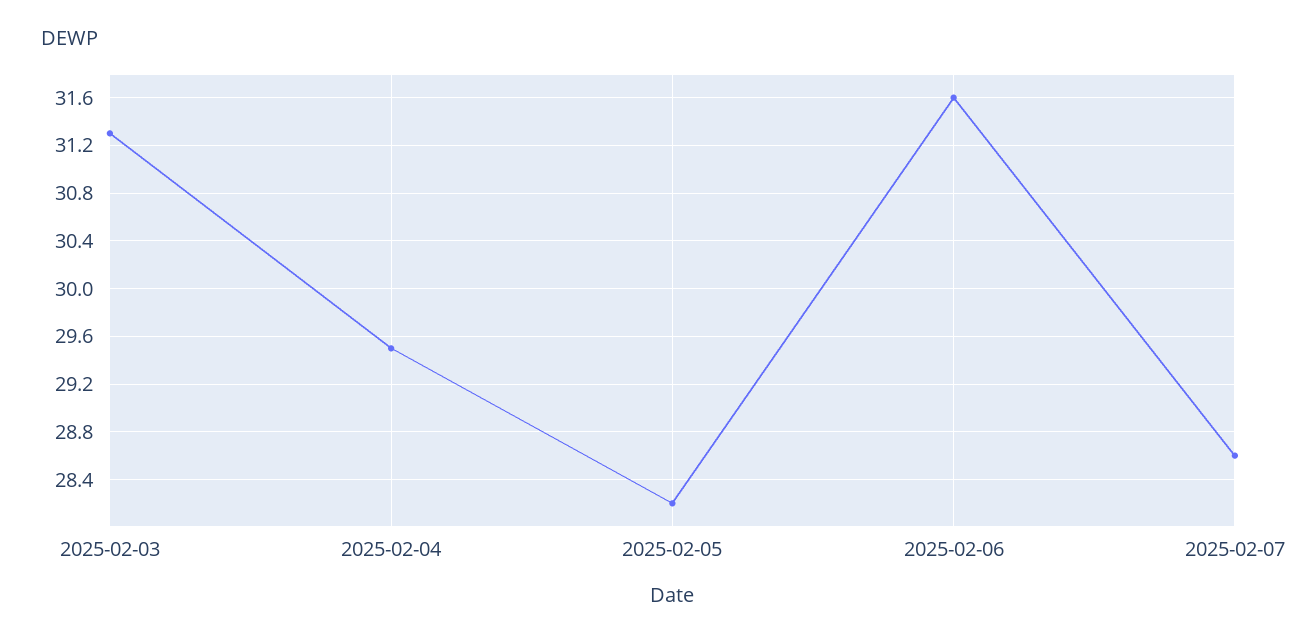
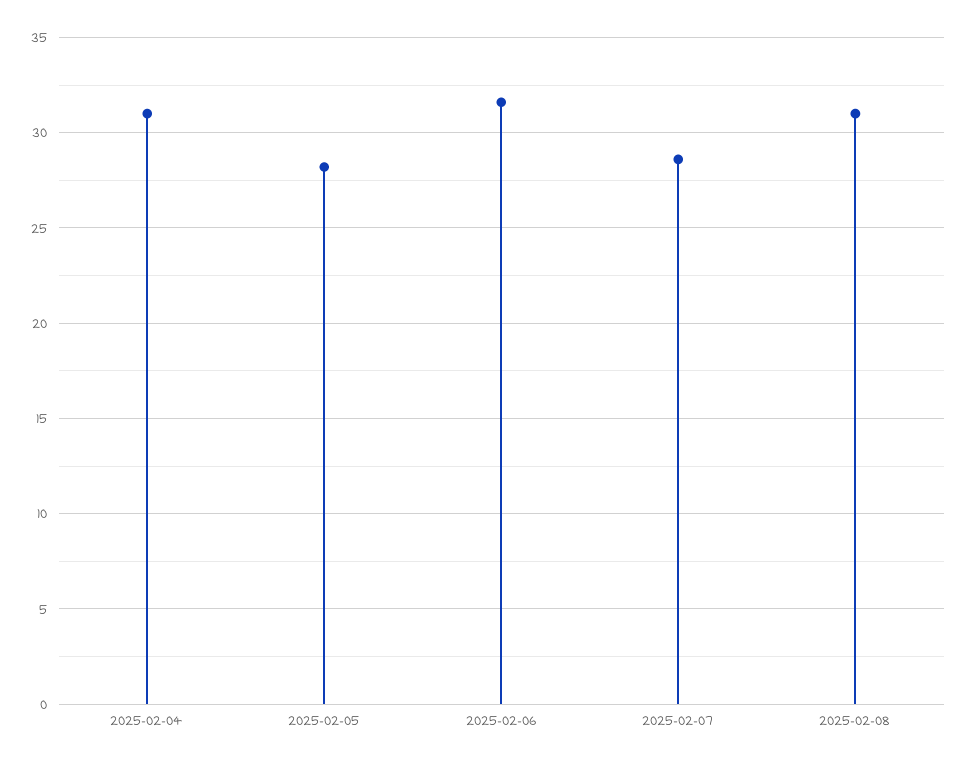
2025-02-03: 31.3 -> none
2025-02-04: 29.5 -> 31
2025-02-08: none -> 31

